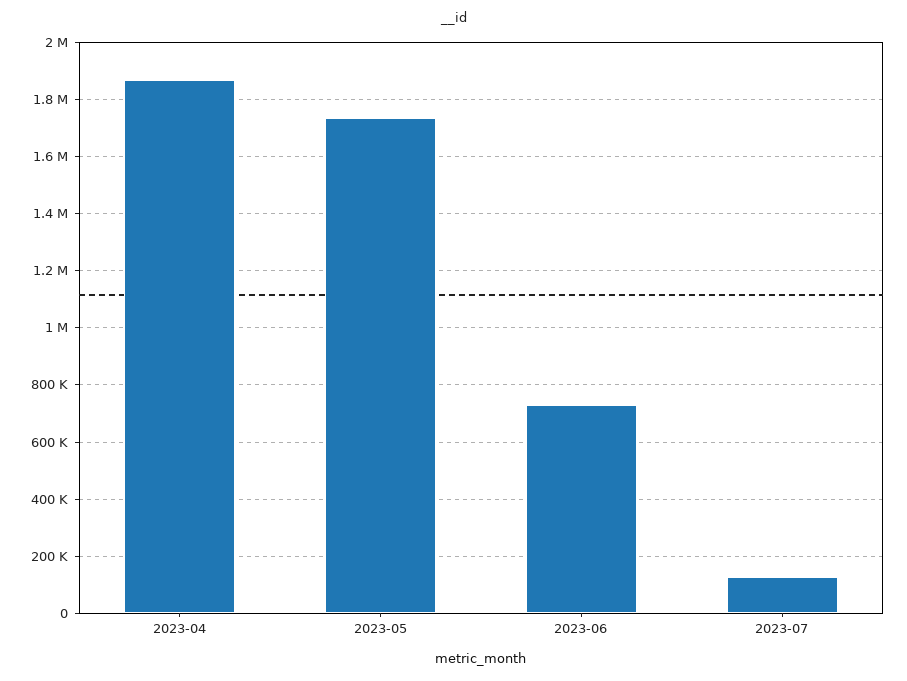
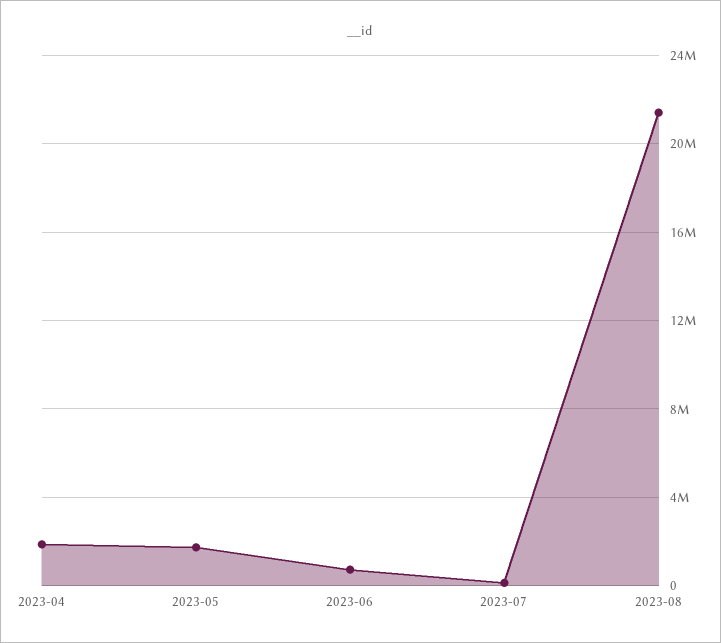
2023-08: none -> 21500000

